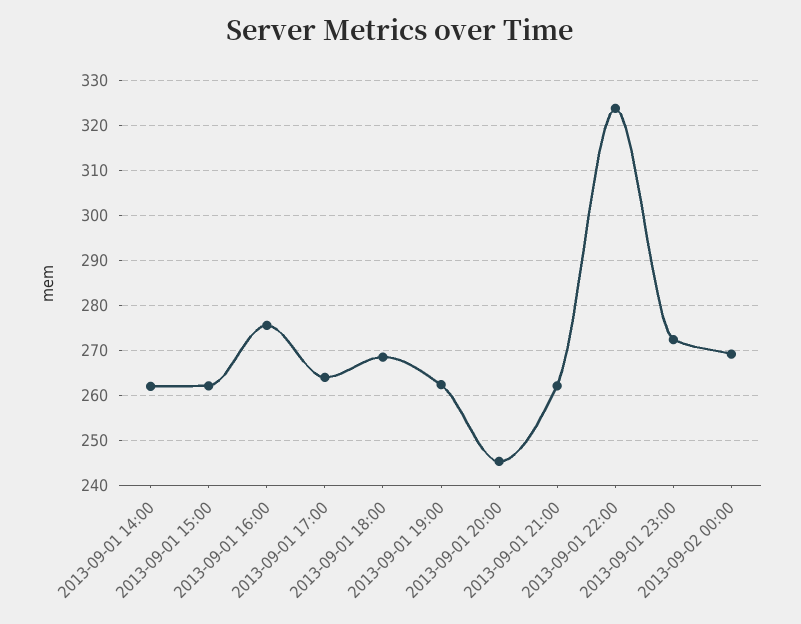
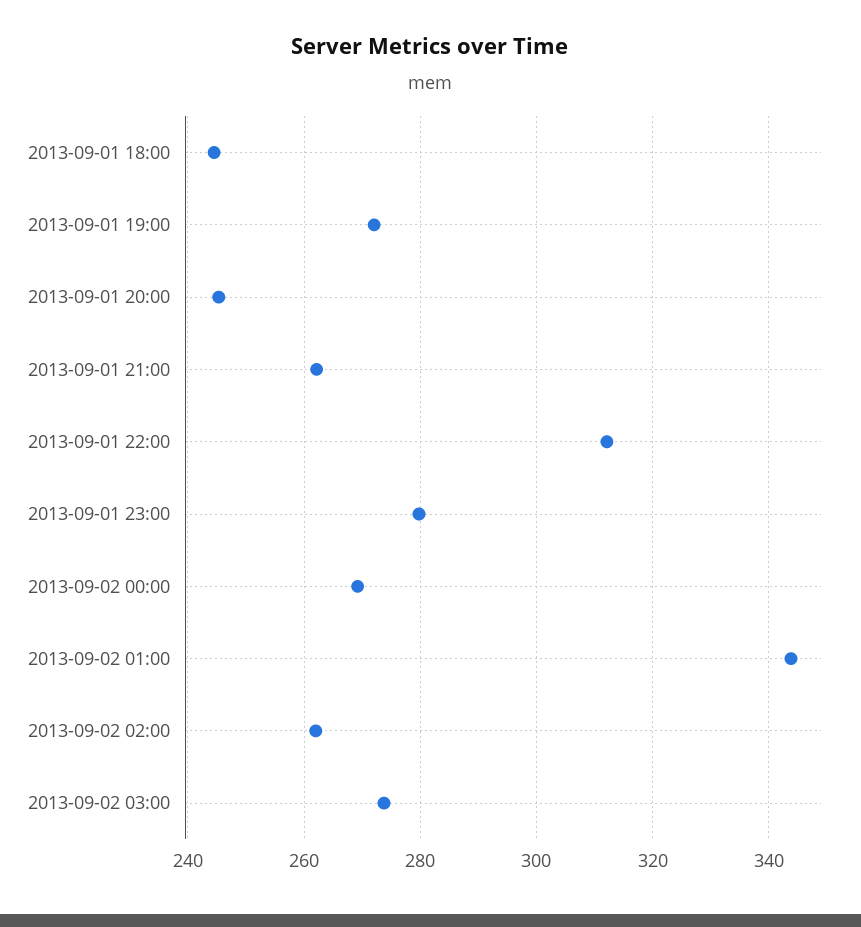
2013-09-01 14:00: 262 -> none
2013-09-01 15:00: 262 -> none
2013-09-01 16:00: 276 -> none
2013-09-01 17:00: 264 -> none
2013-09-01 18:00: 268 -> 244
2013-09-01 19:00: 262 -> 272
2013-09-01 22:00: 324 -> 312
2013-09-01 23:00: 272 -> 280
2013-09-02 01:00: none -> 344
2013-09-02 02:00: none -> 262
2013-09-02 03:00: none -> 274

